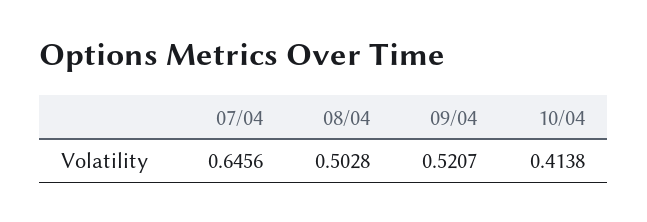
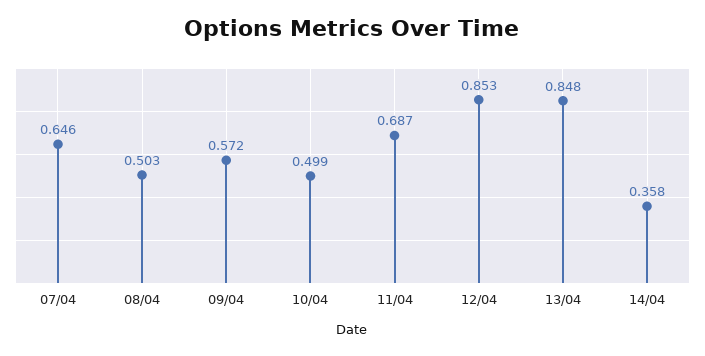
09/04: 0.5207 -> 0.572
10/04: 0.4138 -> 0.499
11/04: none -> 0.687
12/04: none -> 0.853
13/04: none -> 0.848
14/04: none -> 0.358

